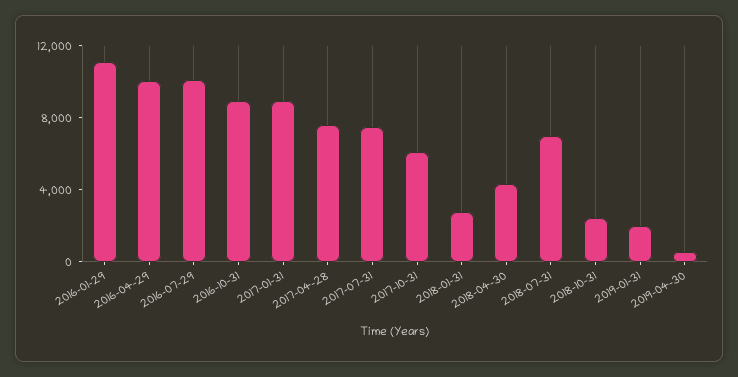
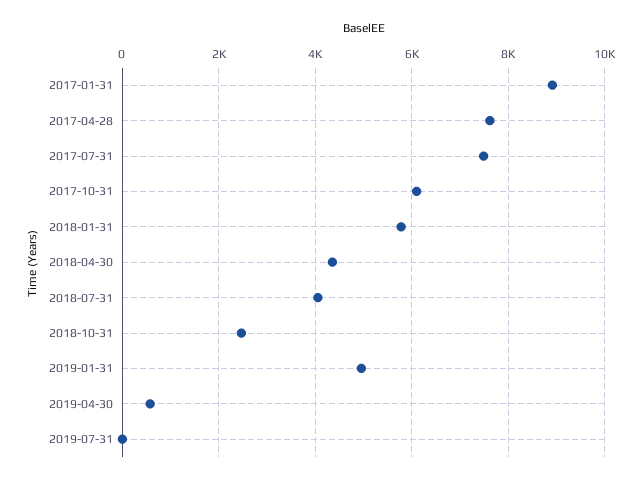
2016-01-29: 11000 -> none
2016-04-29: 10000 -> none
2016-07-29: 10000 -> none
2016-10-31: 9000 -> none
2018-01-31: 3000 -> 5800
2018-07-31: 7000 -> 4000
2019-01-31: 2000 -> 5000
2019-07-31: none -> 0

